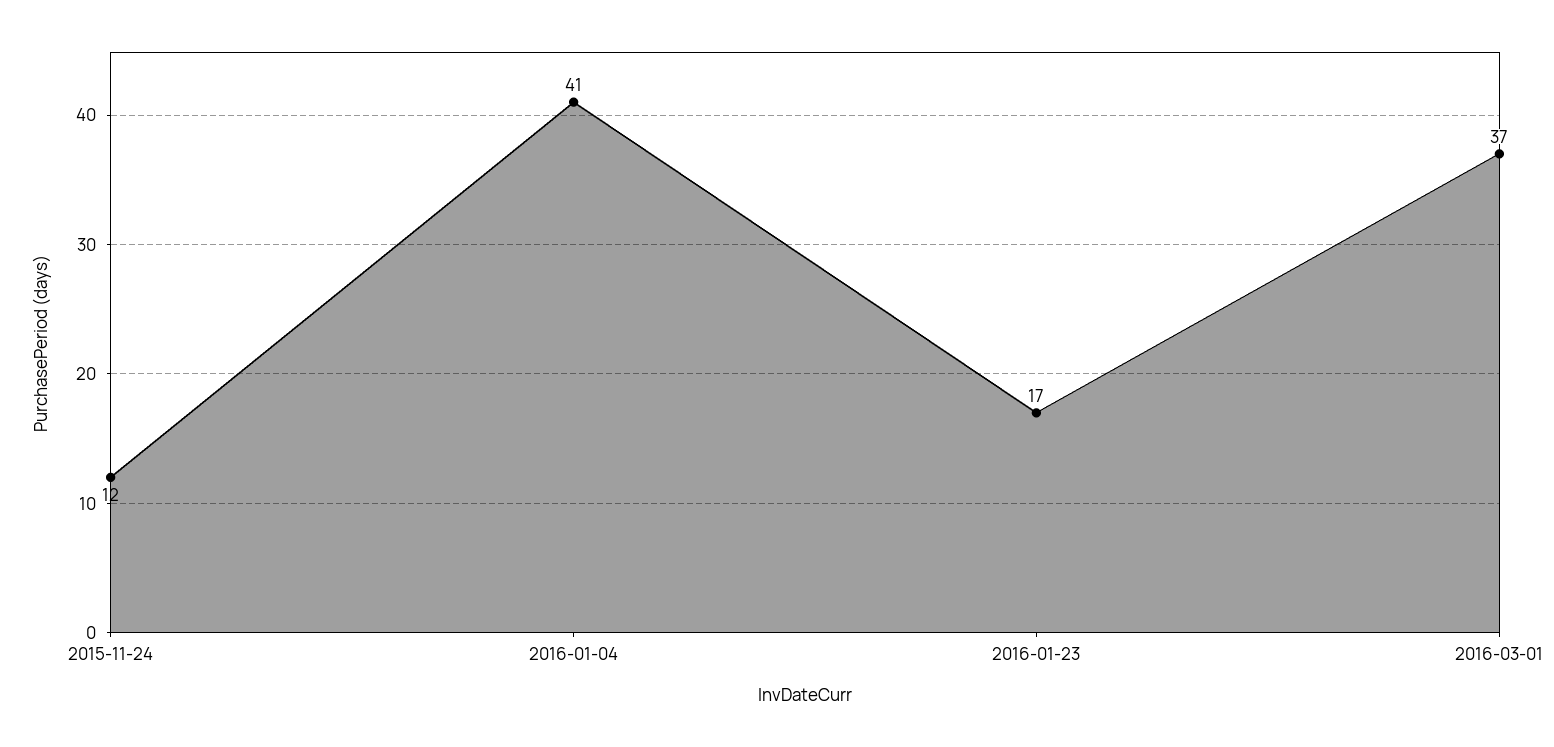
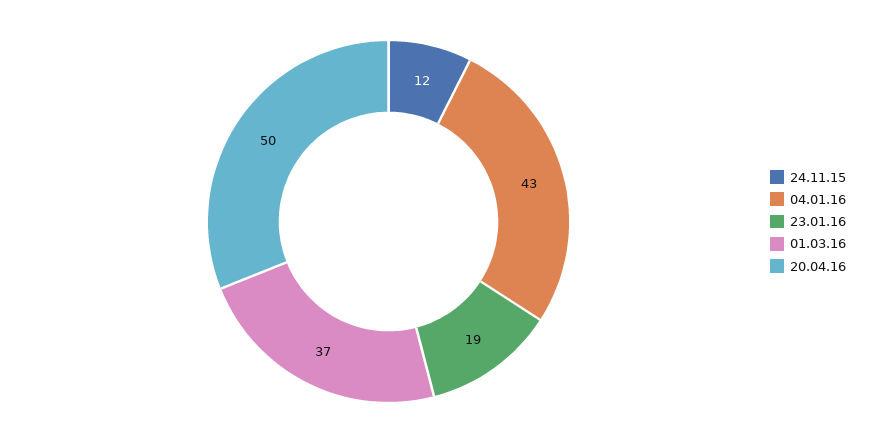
2016-01-04: 41 -> 43
2016-01-23: 17 -> 19
20.04.16: none -> 50

